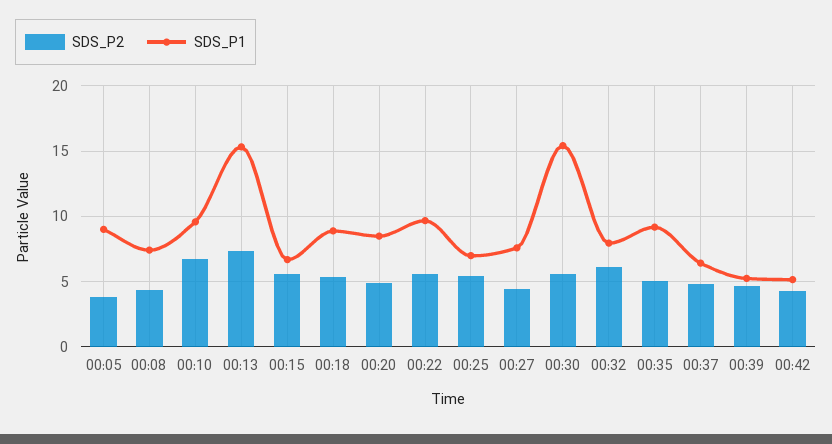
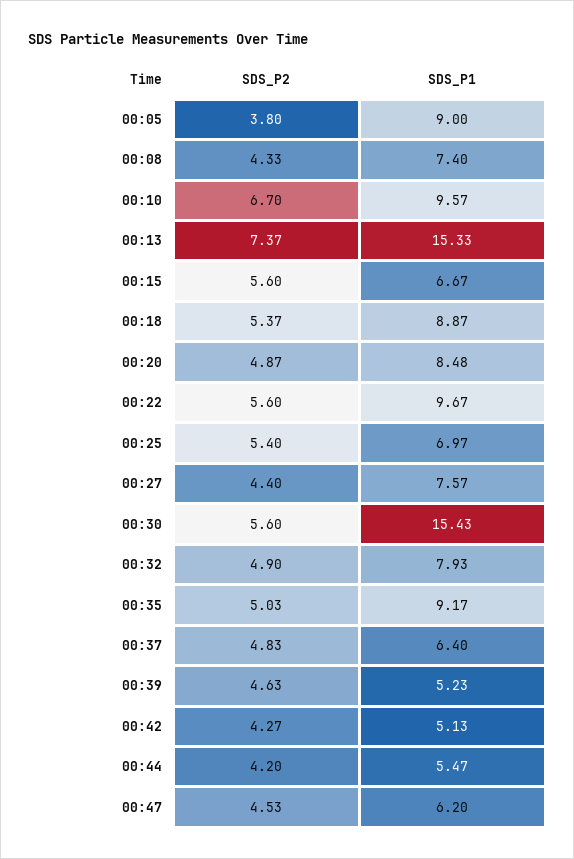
SDS_P2, 00:32: 6 -> 4.9
SDS_P2, 00:44: none -> 4.2
SDS_P1, 00:44: none -> 5.47
SDS_P2, 00:47: none -> 4.53
SDS_P1, 00:47: none -> 6.2

